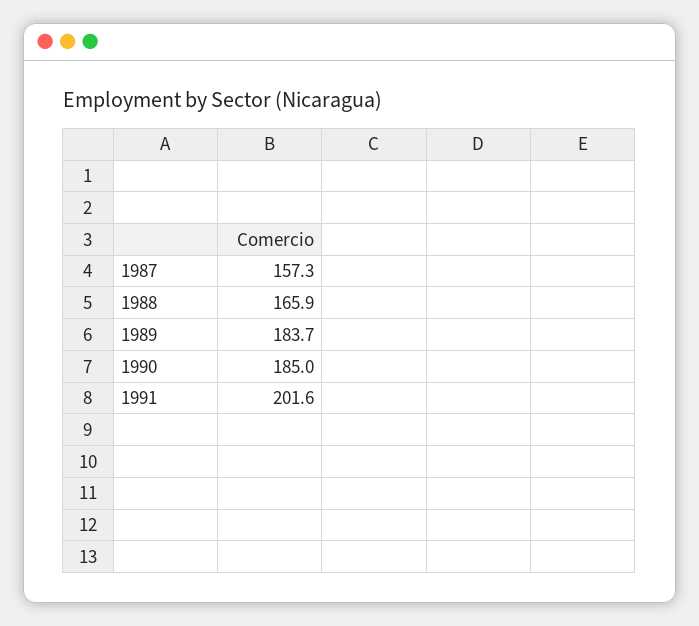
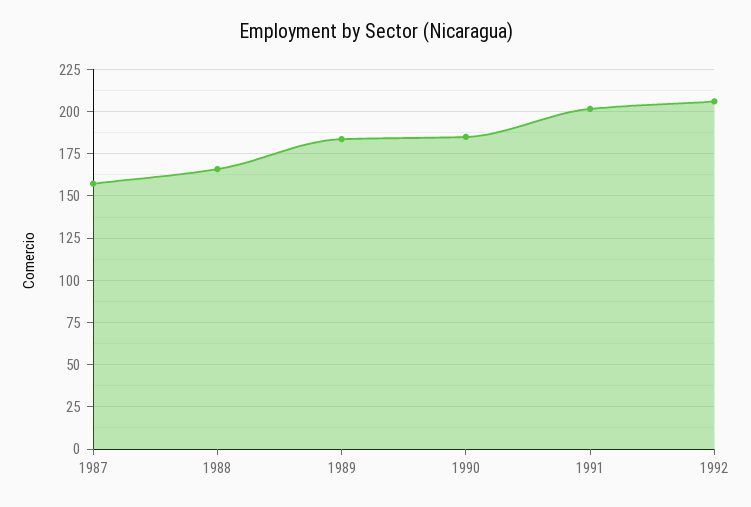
1992: none -> 205

